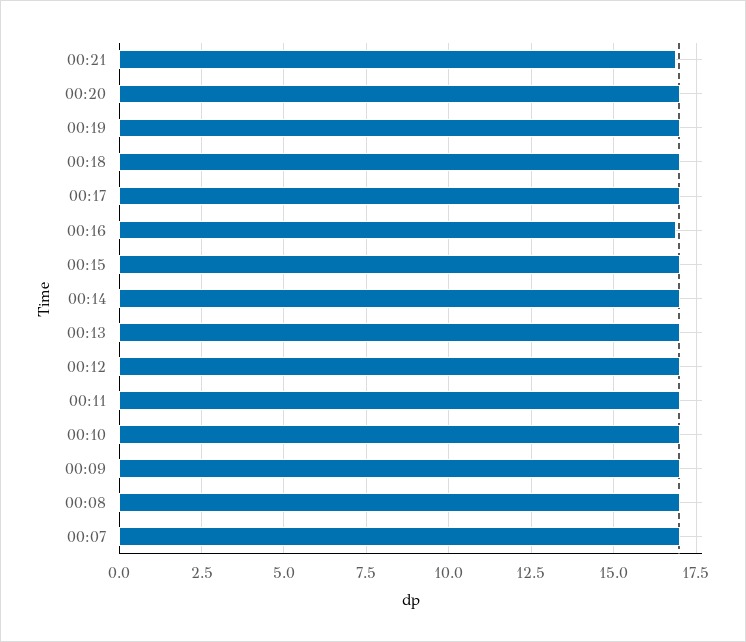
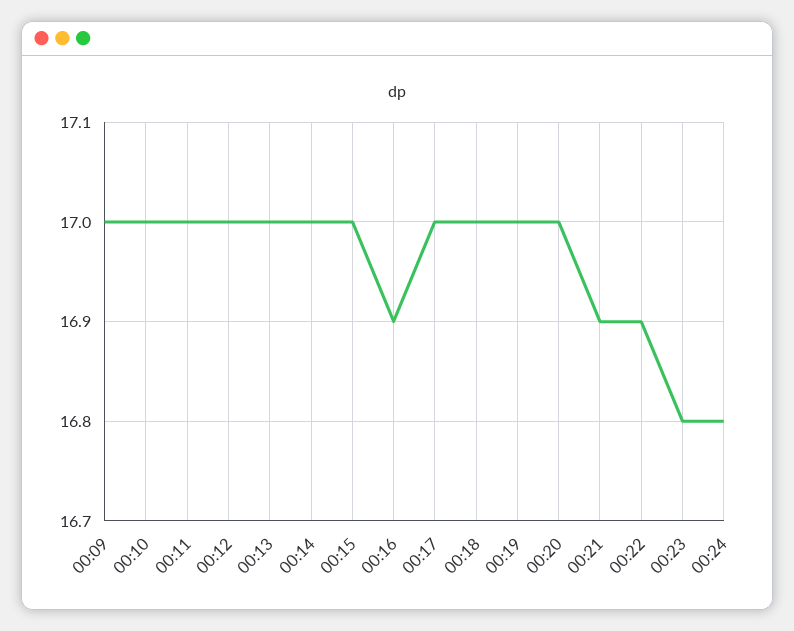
00:08: 17 -> none
00:07: 17 -> none
00:22: none -> 16.9
00:23: none -> 16.8
00:24: none -> 16.8

